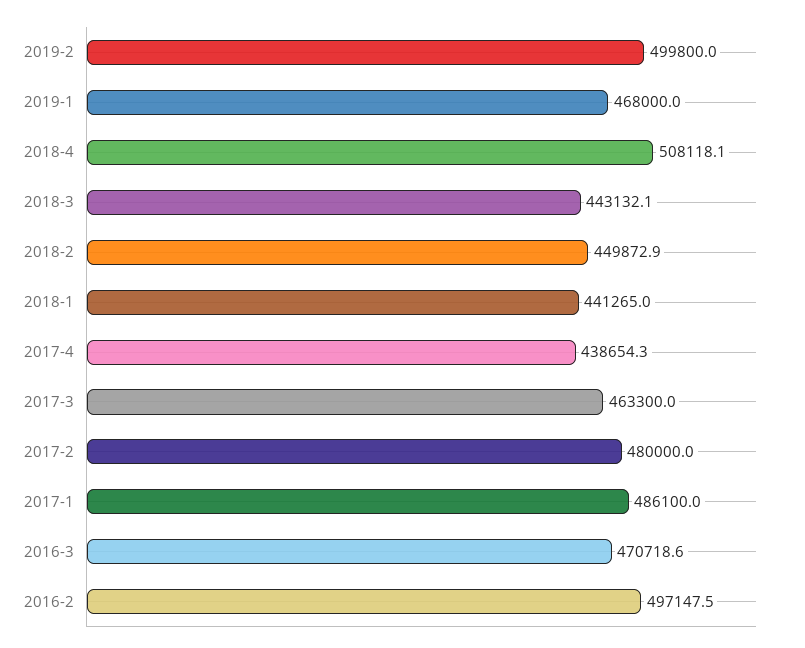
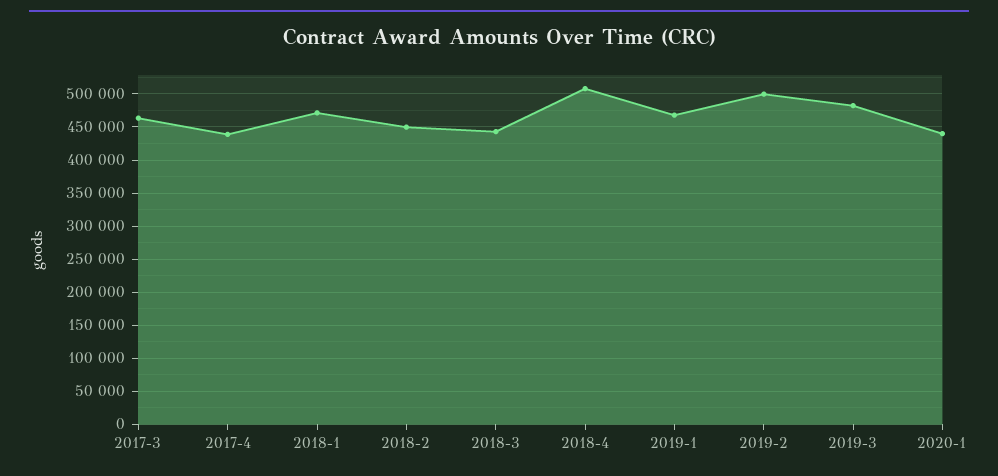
2018-1: 441265 -> 470000
2017-2: 480000 -> none
2017-1: 486100 -> none
2016-3: 470718.6 -> none
2016-2: 497147.5 -> none
2019-3: none -> 480000
2020-1: none -> 440000

